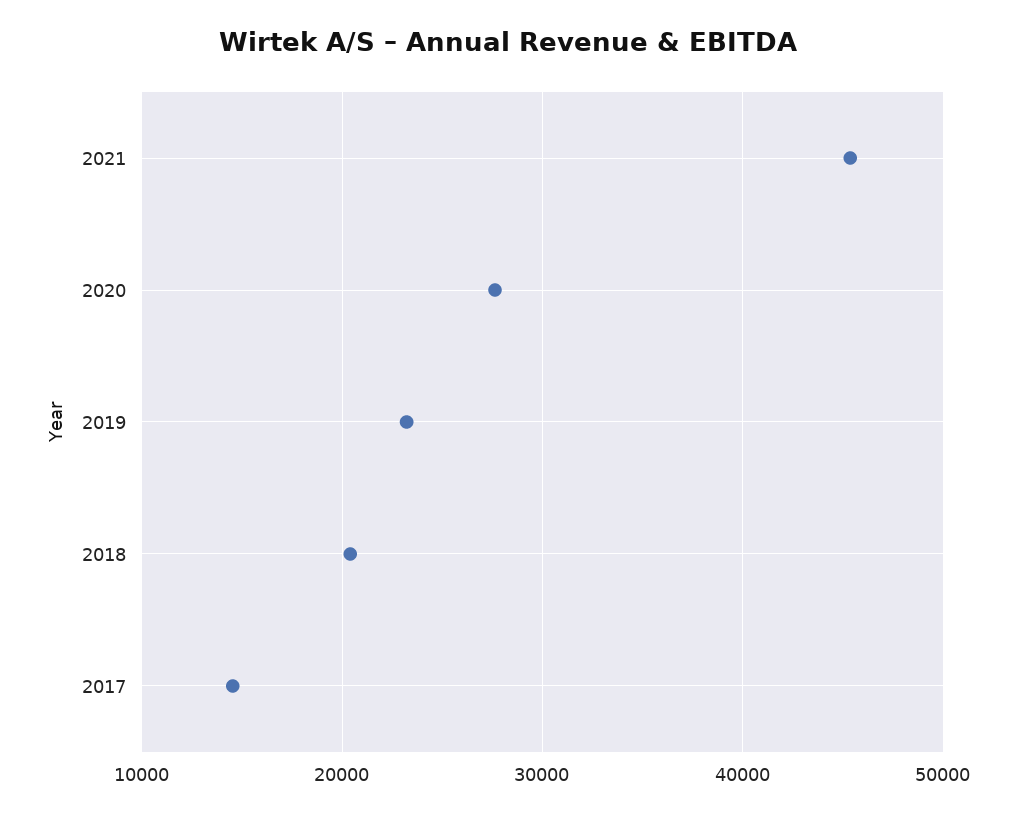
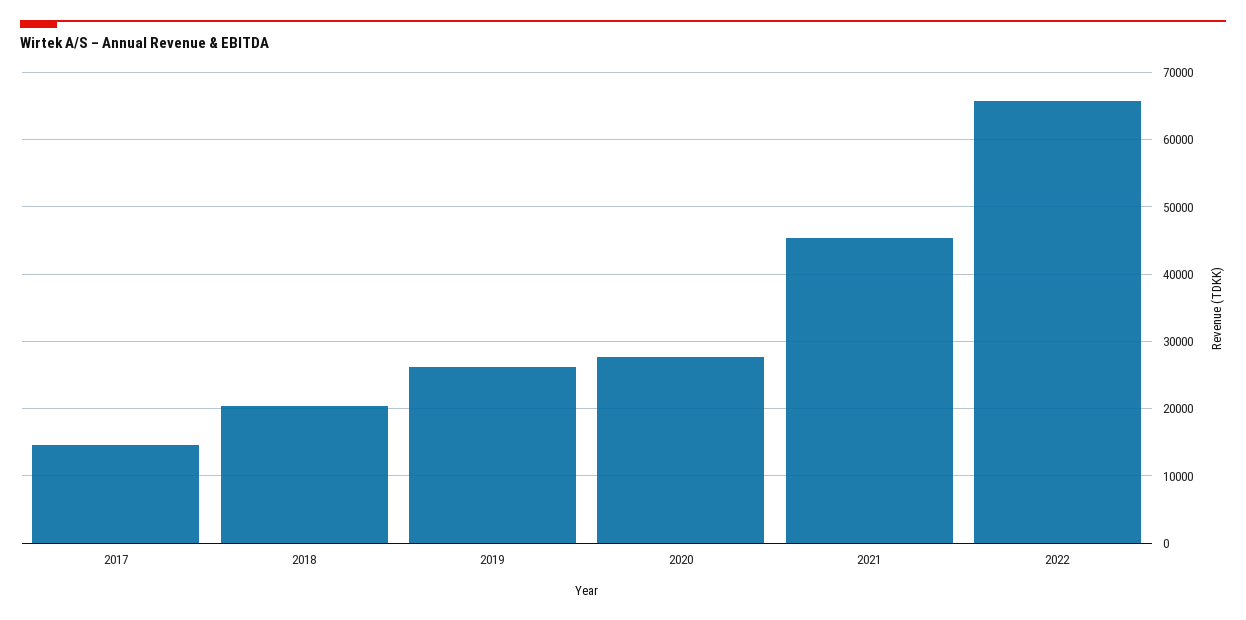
2019: 23000 -> 26000
2022: none -> 66000

